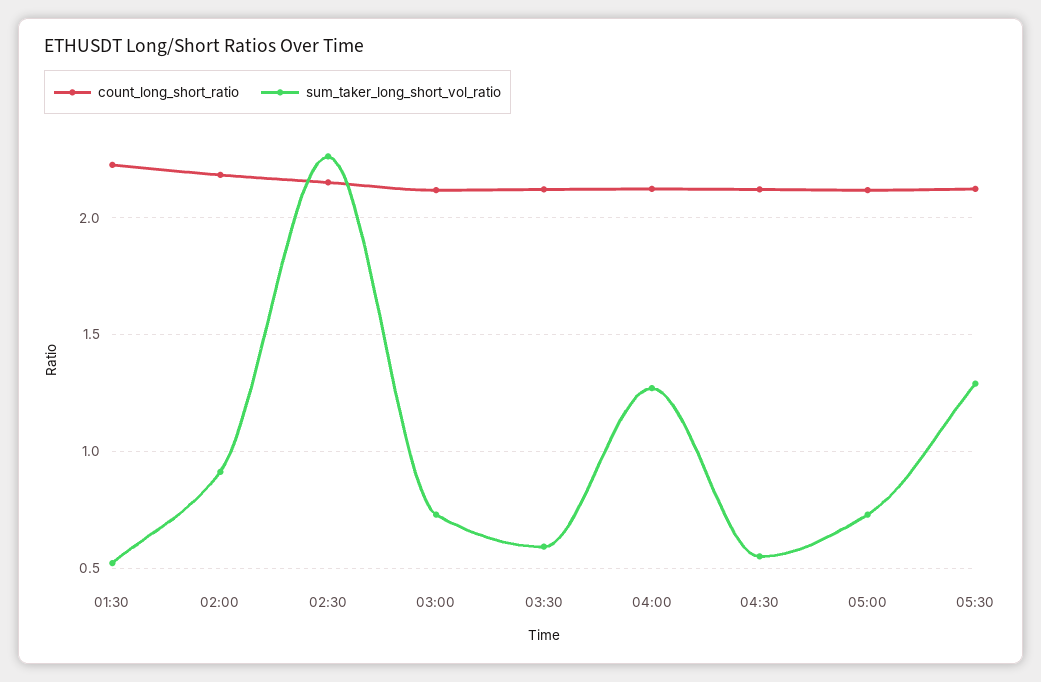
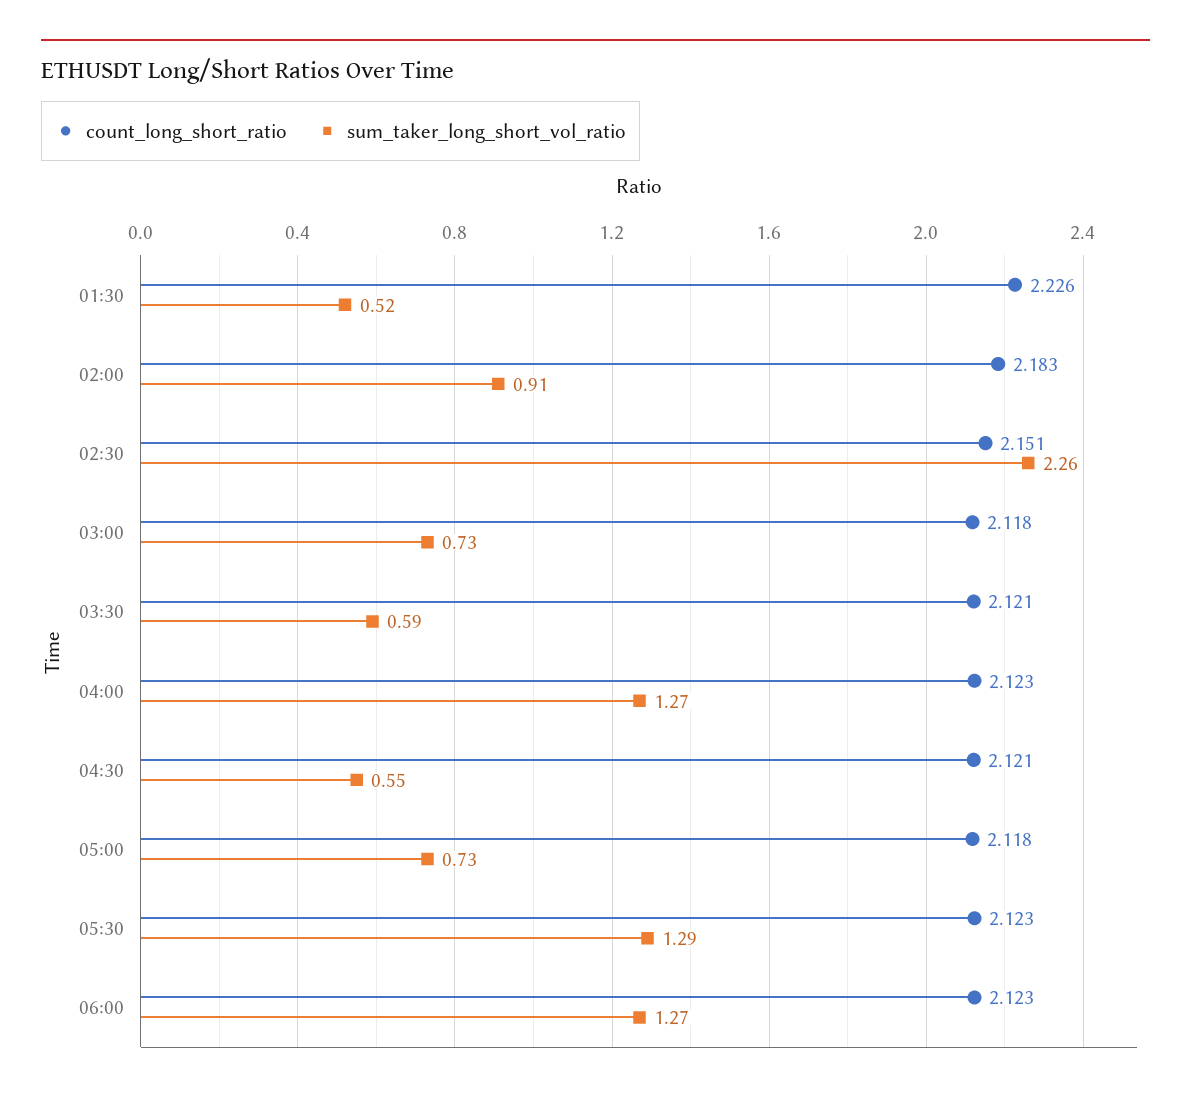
count_long_short_ratio, 06:00: none -> 2.123
sum_taker_long_short_vol_ratio, 06:00: none -> 1.27

